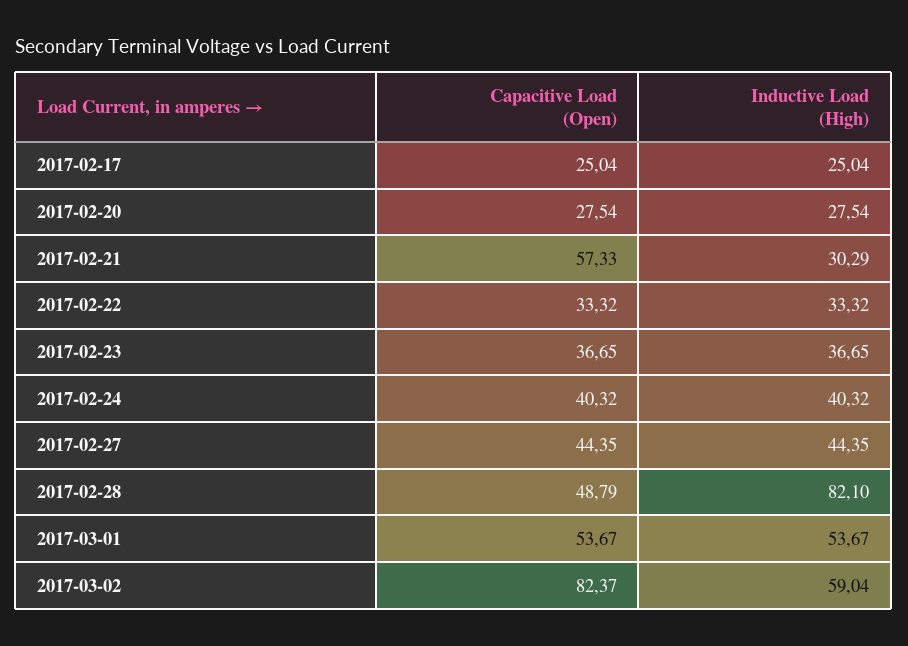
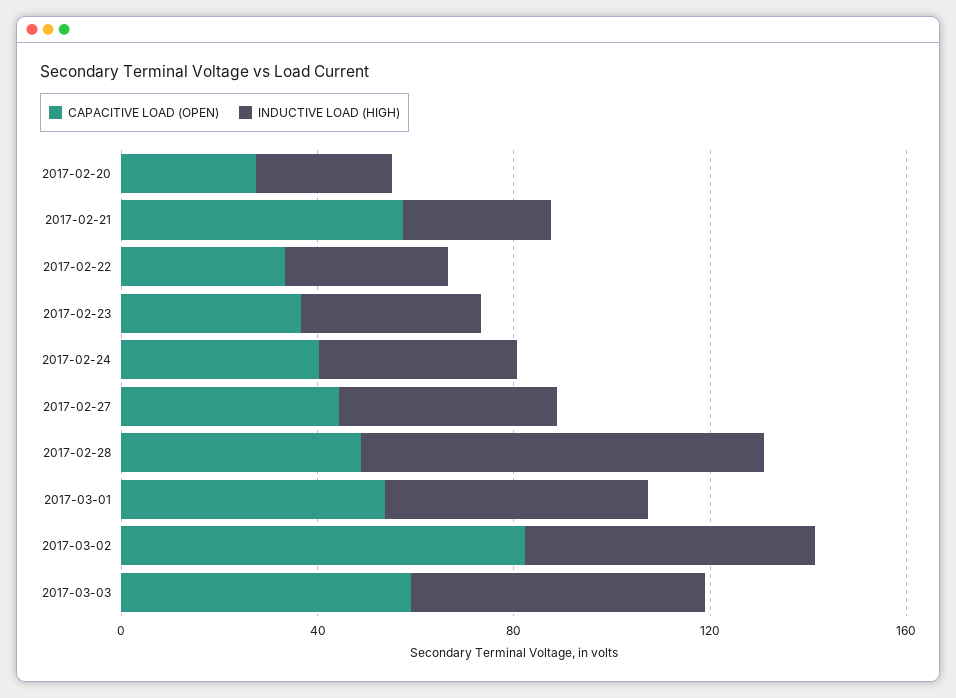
Capacitive Load (Open), 2017-02-17: 25.04 -> none
Inductive Load (High), 2017-02-17: 25.04 -> none
Capacitive Load (Open), 2017-03-03: none -> 60
Inductive Load (High), 2017-03-03: none -> 60

